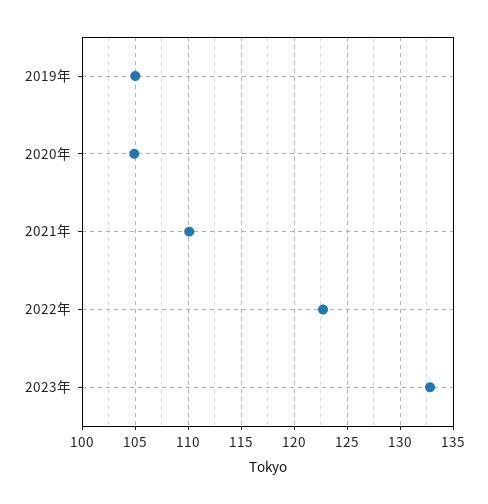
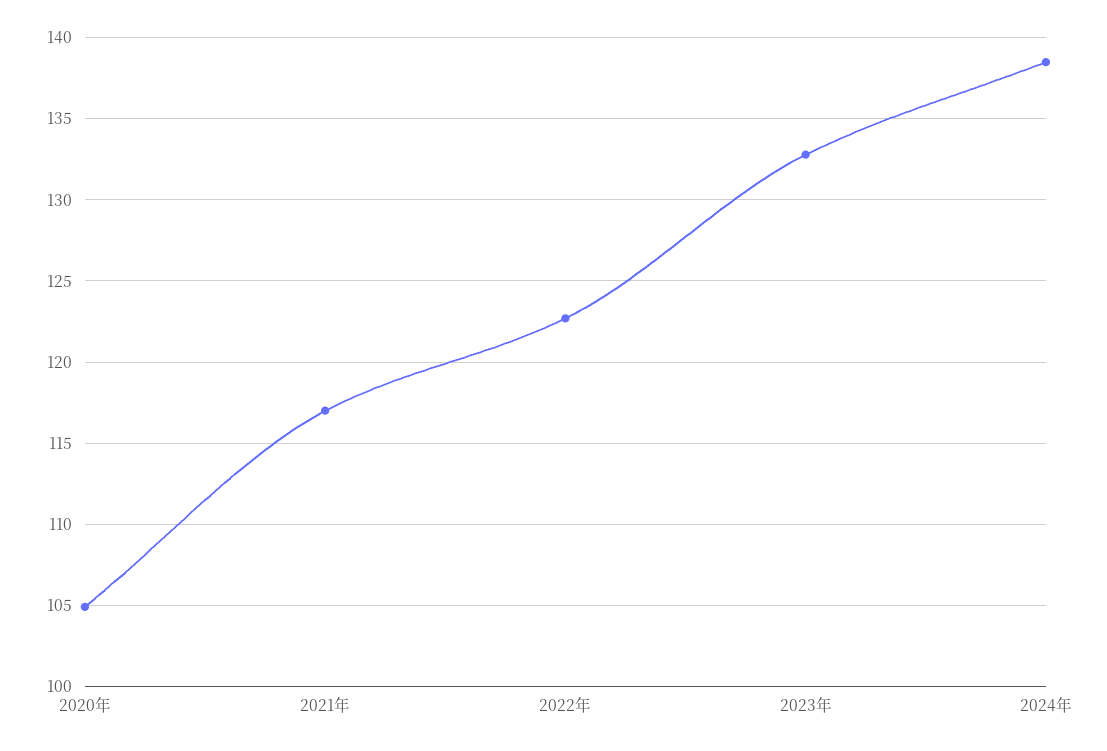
2019年: 105 -> none
2021年: 110 -> 117
2024年: none -> 138.5

